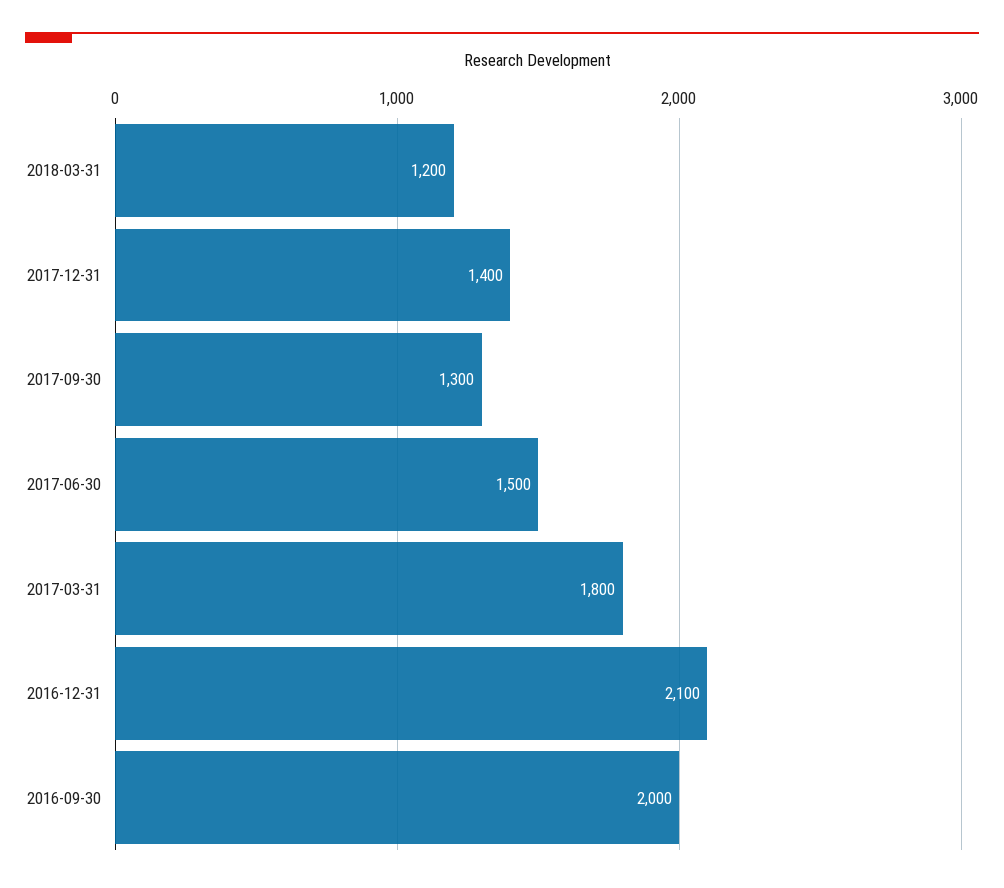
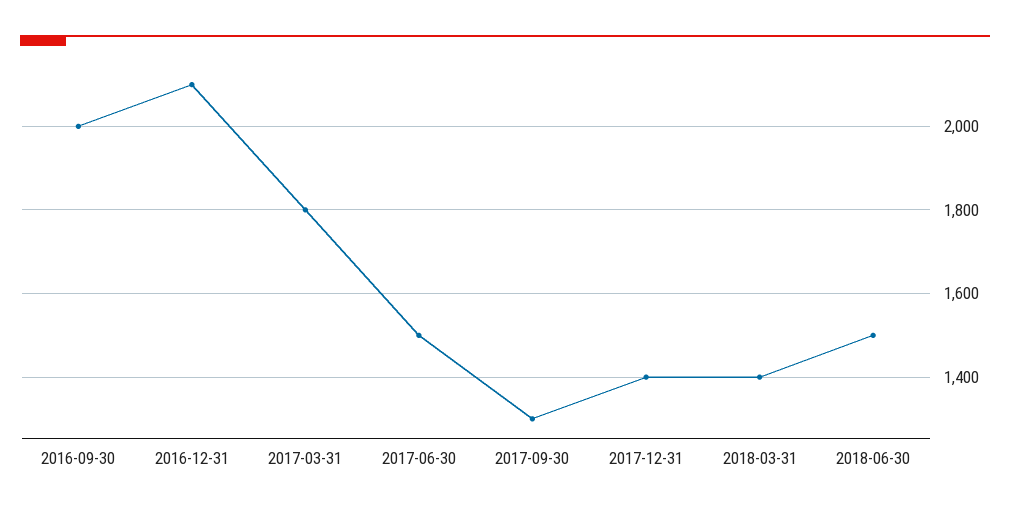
2018-03-31: 1200 -> 1400
2018-06-30: none -> 1500

